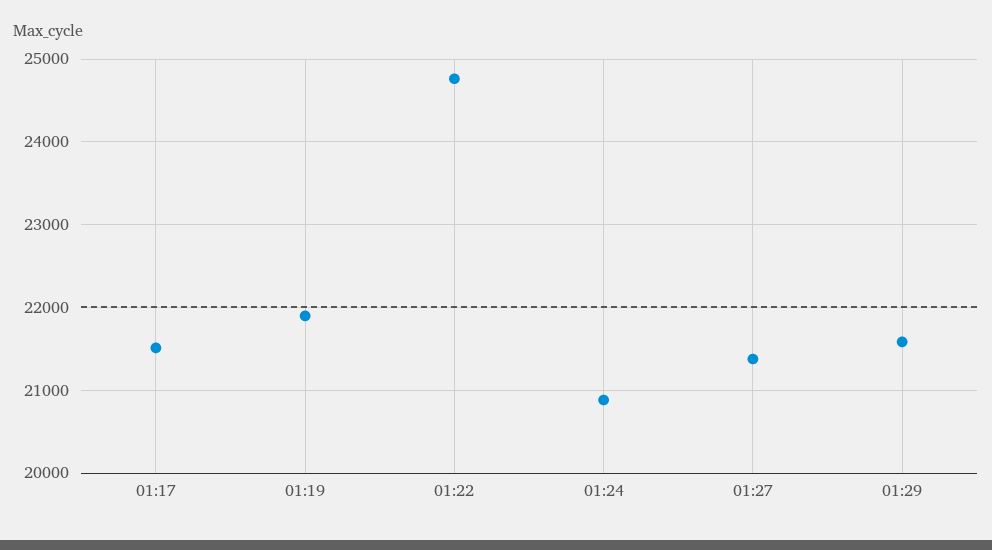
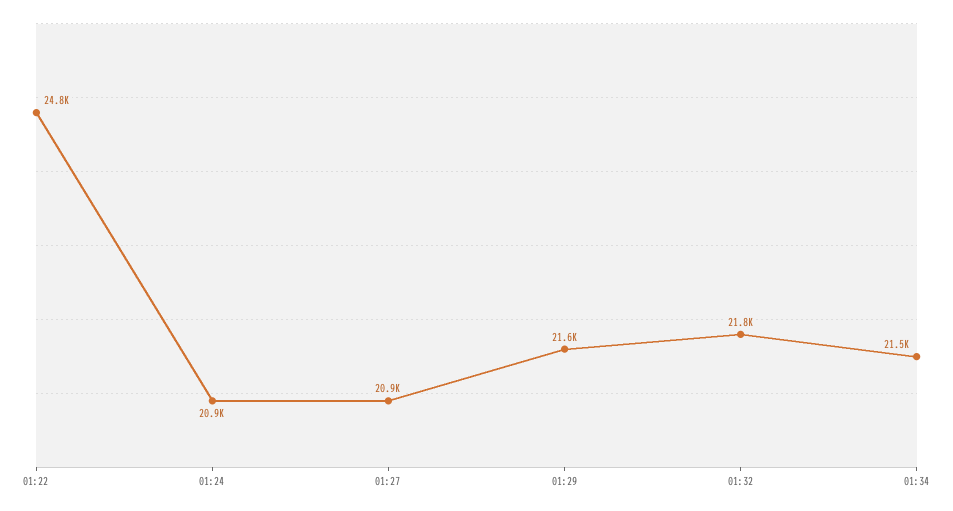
01:17: 21500 -> none
01:19: 21900 -> none
01:27: 21400 -> 20900
01:32: none -> 21800
01:34: none -> 21500

